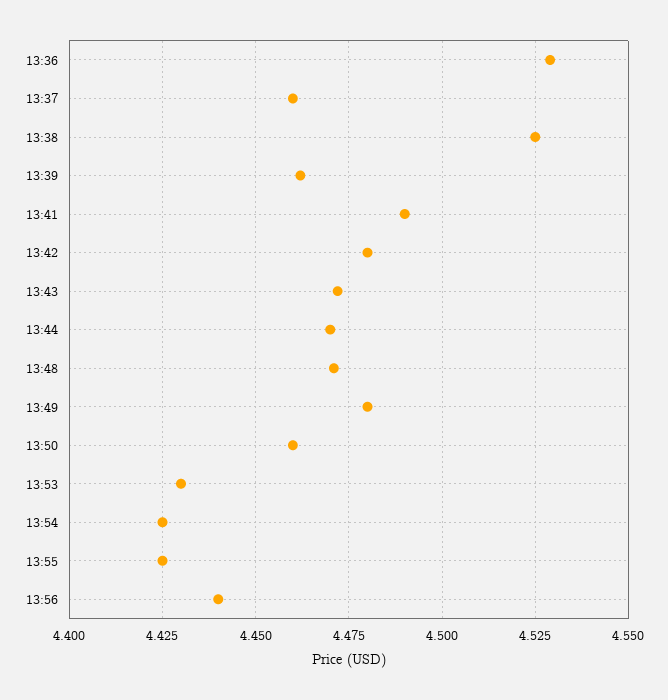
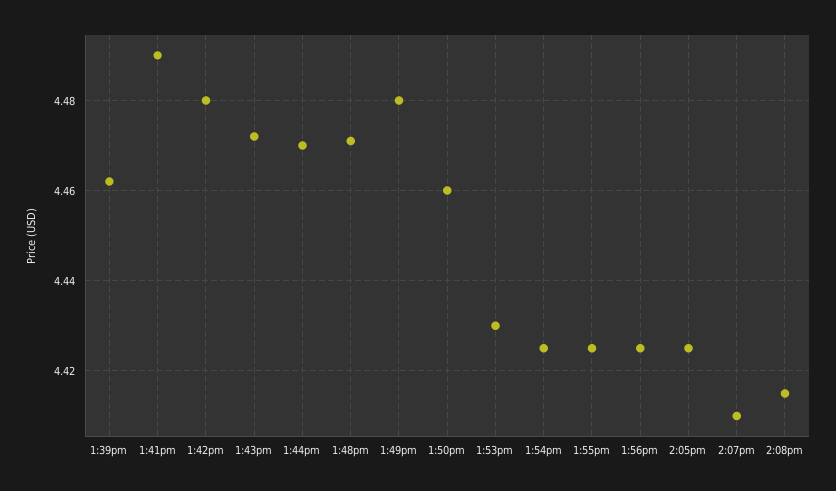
13:36: 4.53 -> none
13:37: 4.46 -> none
13:38: 4.525 -> none
13:56: 4.44 -> 4.425
2:05pm: none -> 4.425
2:07pm: none -> 4.41
2:08pm: none -> 4.415

